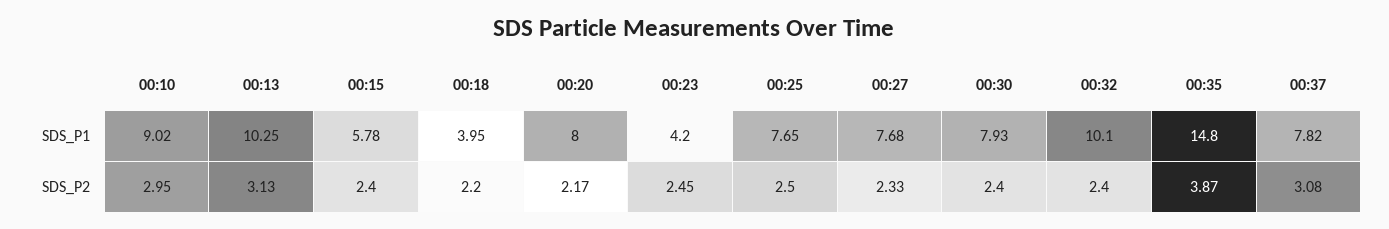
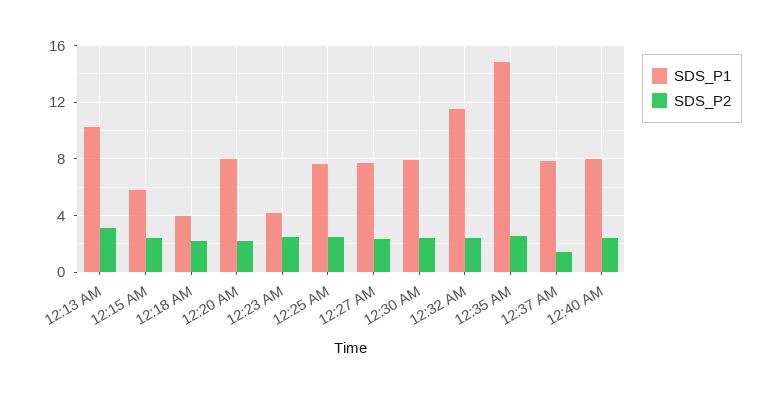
SDS_P1, 00:10: 9.02 -> none
SDS_P1, 00:32: 10.1 -> 11.5
SDS_P2, 00:10: 2.95 -> none
SDS_P2, 00:35: 3.87 -> 2.5
SDS_P2, 00:37: 3.08 -> 1.5
SDS_P1, 12:40 AM: none -> 8
SDS_P2, 12:40 AM: none -> 2.5

